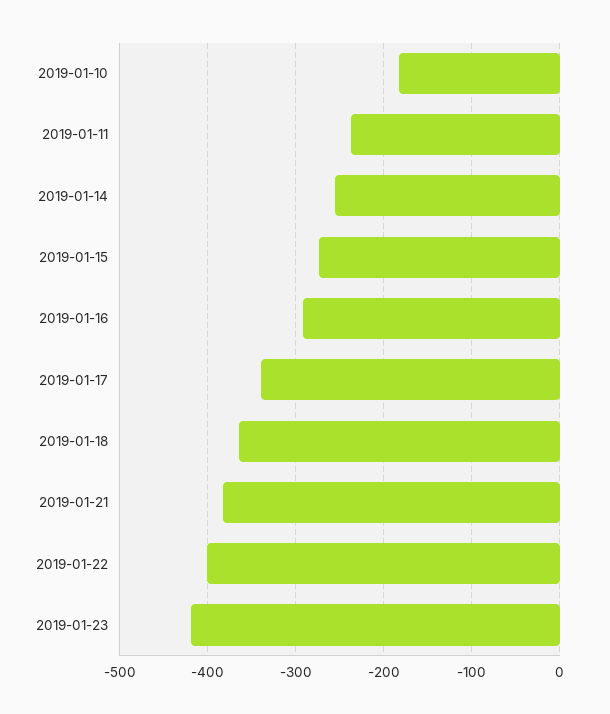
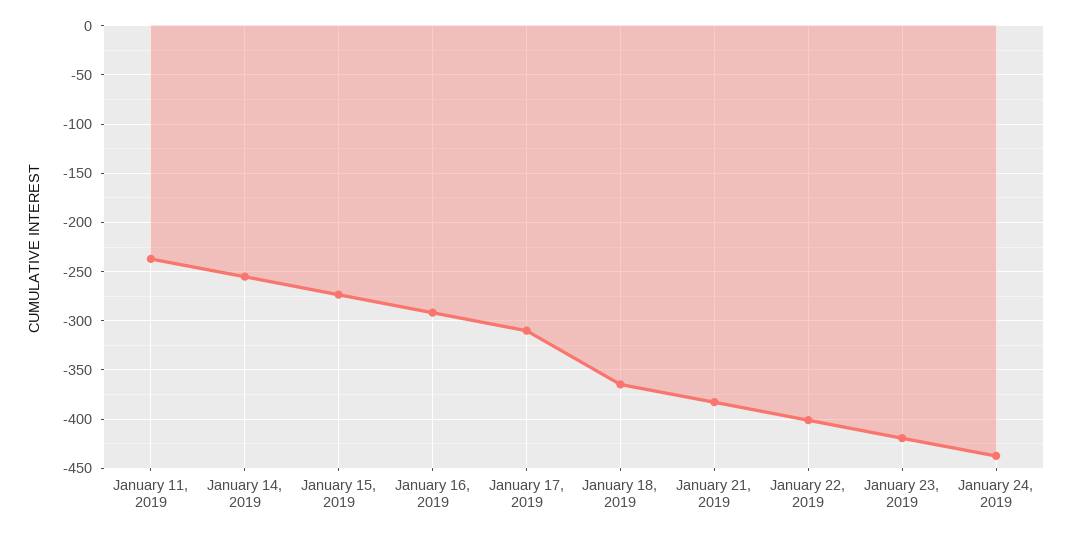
2019-01-10: -180 -> none
2019-01-17: -340 -> -310
January 24, 2019: none -> -440

